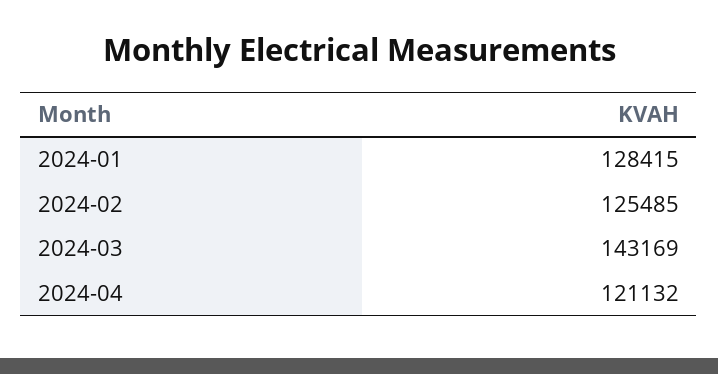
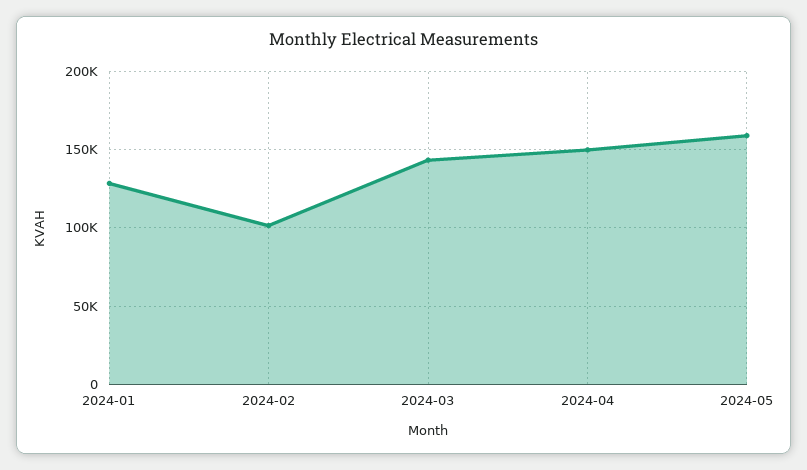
2024-02: 125485 -> 100000
2024-04: 121132 -> 150000
2024-05: none -> 160000

